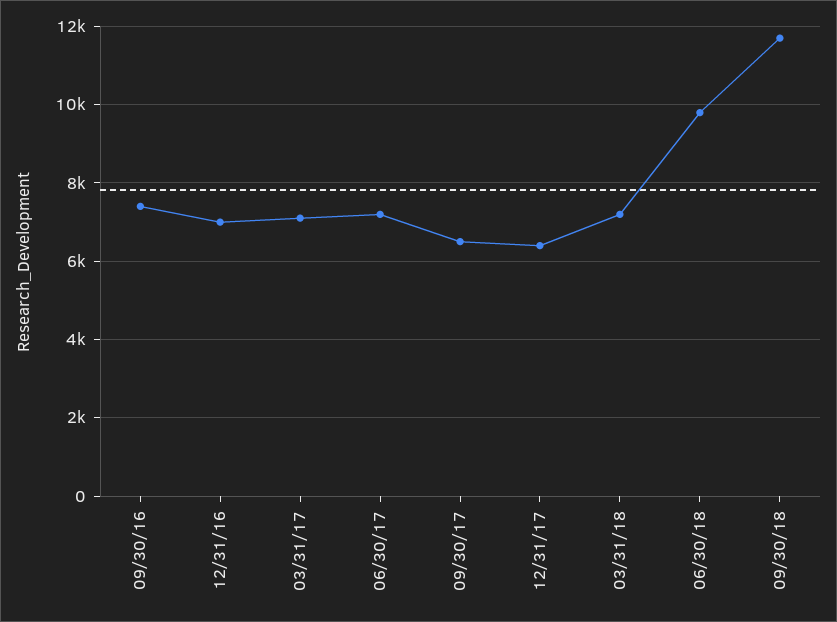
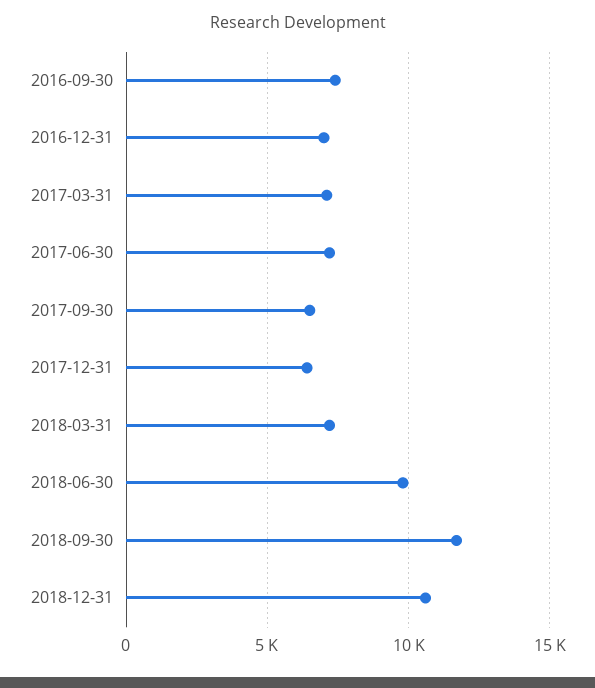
2018-12-31: none -> 10500

